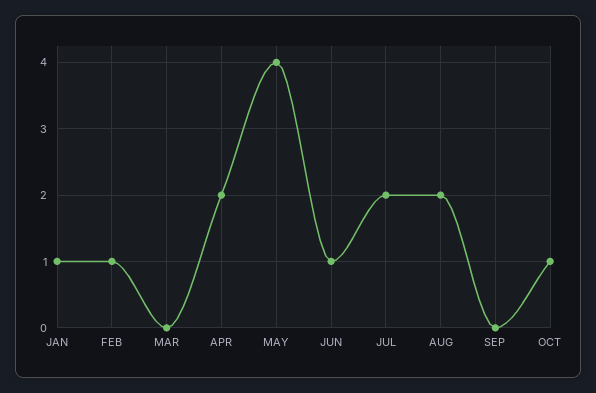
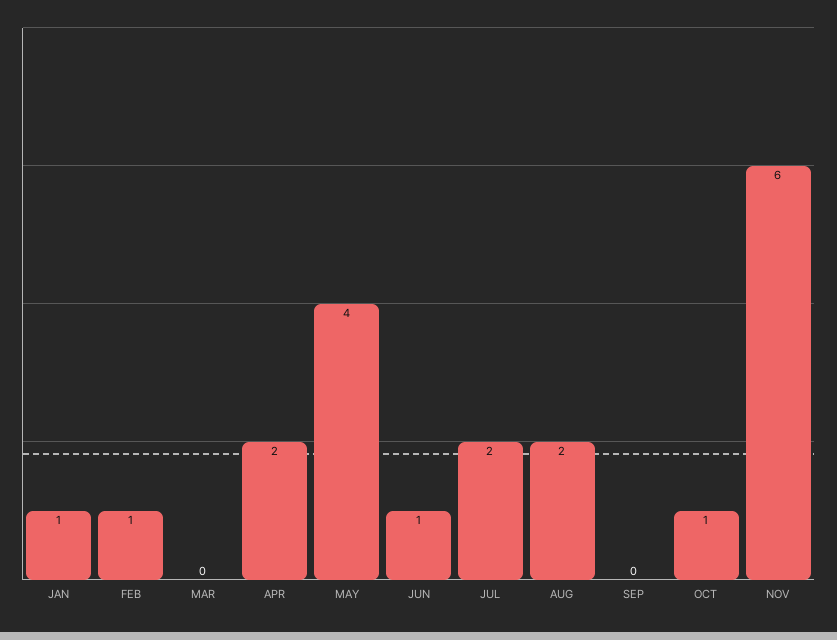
NOV: none -> 6

